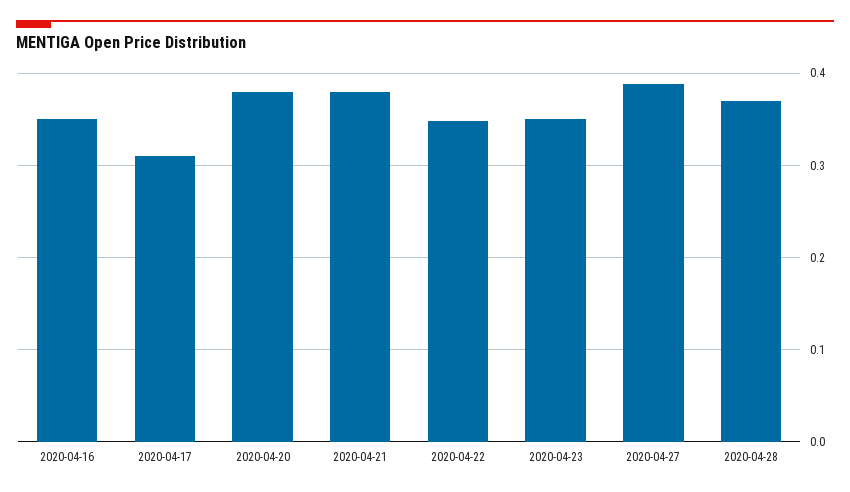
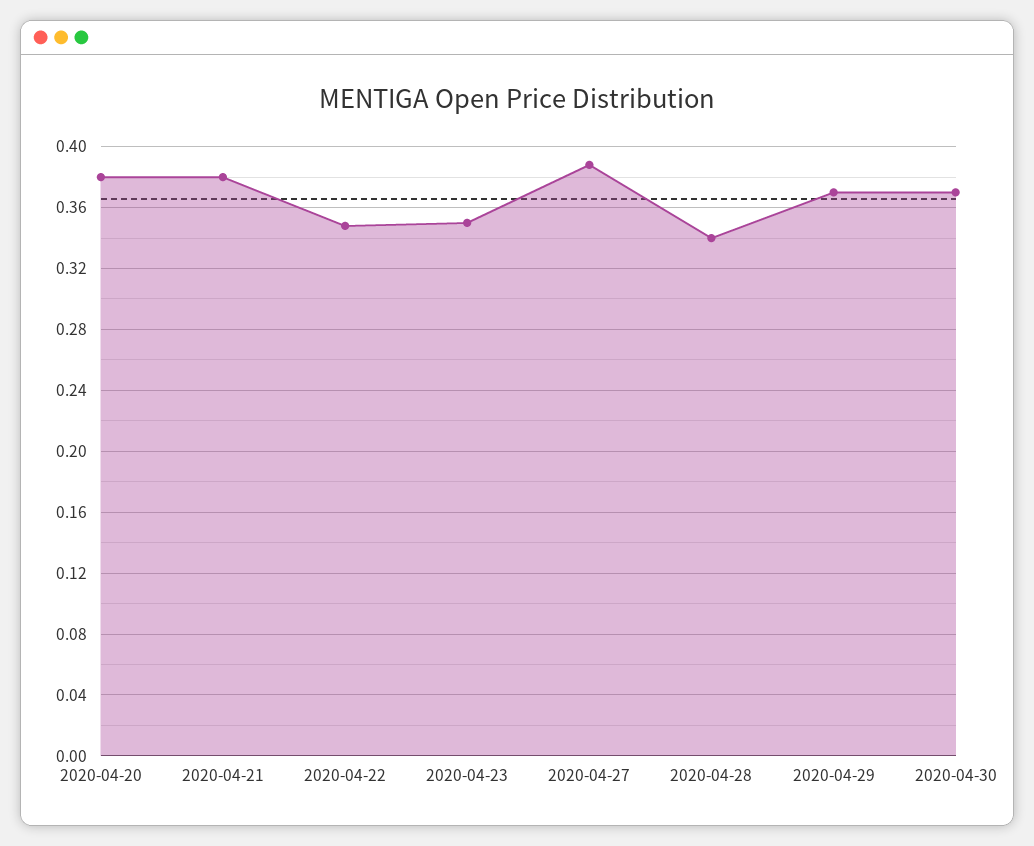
2020-04-16: 0.35 -> none
2020-04-17: 0.31 -> none
2020-04-28: 0.37 -> 0.34
2020-04-29: none -> 0.37
2020-04-30: none -> 0.37

